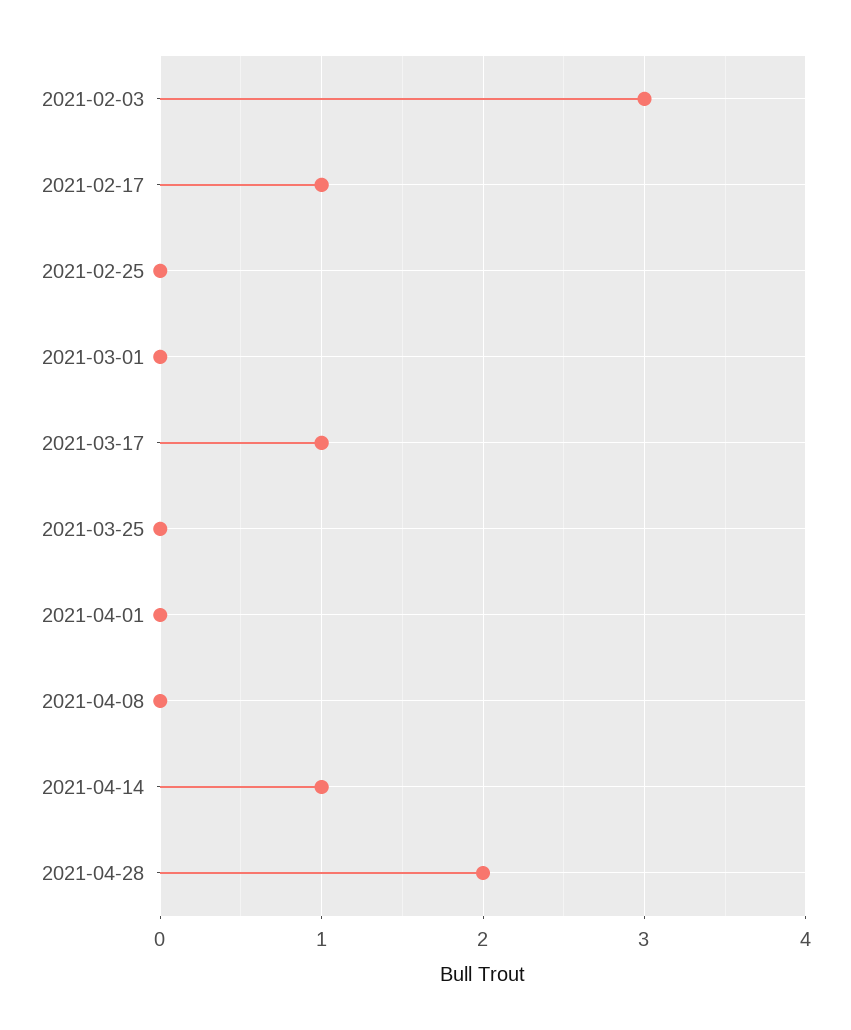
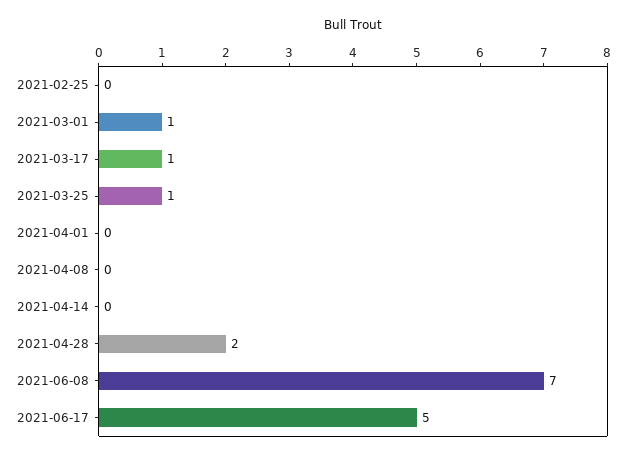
2021-02-03: 3 -> none
2021-02-17: 1 -> none
2021-03-01: 0 -> 1
2021-03-25: 0 -> 1
2021-04-14: 1 -> 0
2021-06-08: none -> 7
2021-06-17: none -> 5

